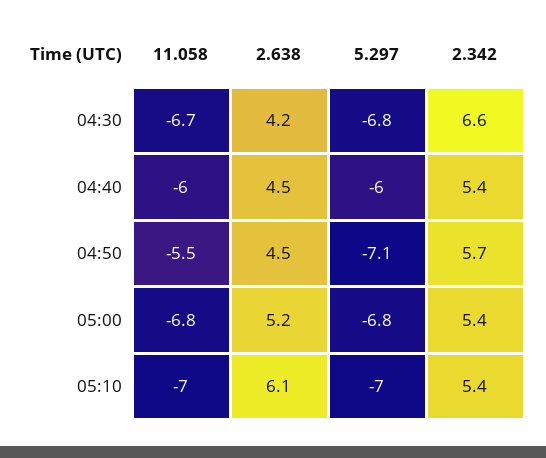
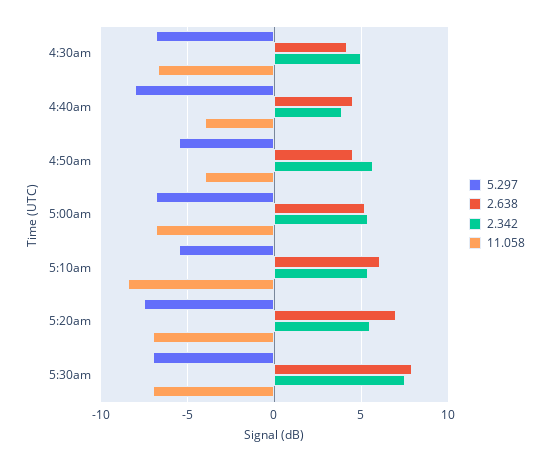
2.342, 04:30: 6.6 -> 5
11.058, 04:40: -6 -> -4
5.297, 04:40: -6 -> -8
2.342, 04:40: 5.4 -> 4
11.058, 04:50: -5.5 -> -4
5.297, 04:50: -7.1 -> -5.5
11.058, 05:10: -7 -> -8.5
5.297, 05:10: -7 -> -5.5
5.297, 5:20am: none -> -7.5
2.638, 5:20am: none -> 7
2.342, 5:20am: none -> 5.5
11.058, 5:20am: none -> -7
5.297, 5:30am: none -> -7
2.638, 5:30am: none -> 8
2.342, 5:30am: none -> 7.5
11.058, 5:30am: none -> -7

